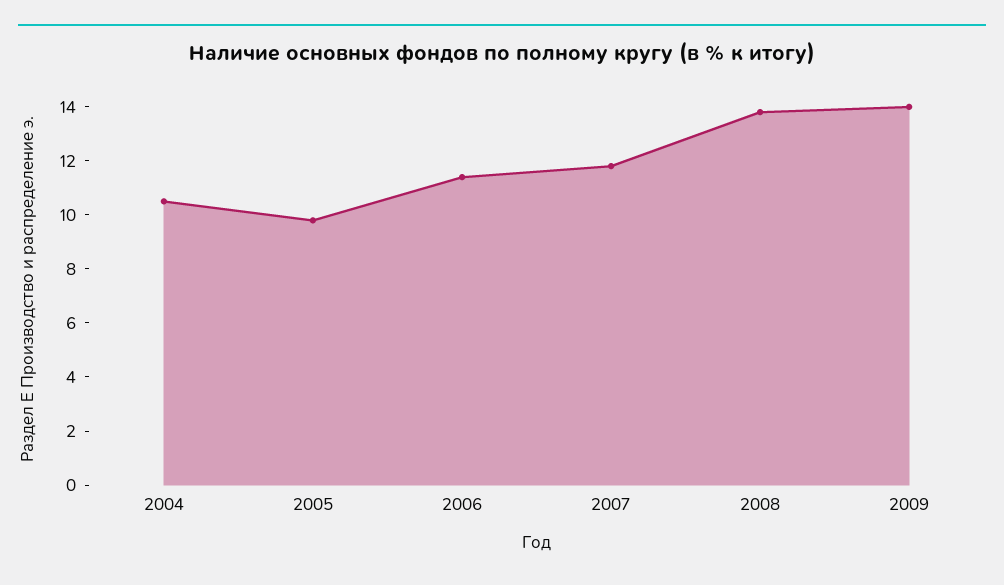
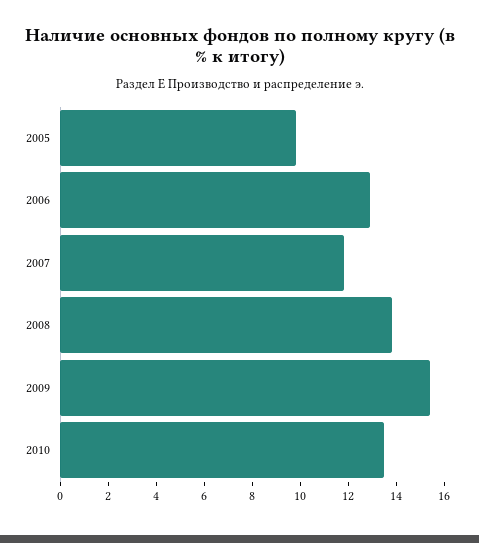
2004: 10.5 -> none
2006: 11.5 -> 13
2009: 14 -> 15.5
2010: none -> 13.5

